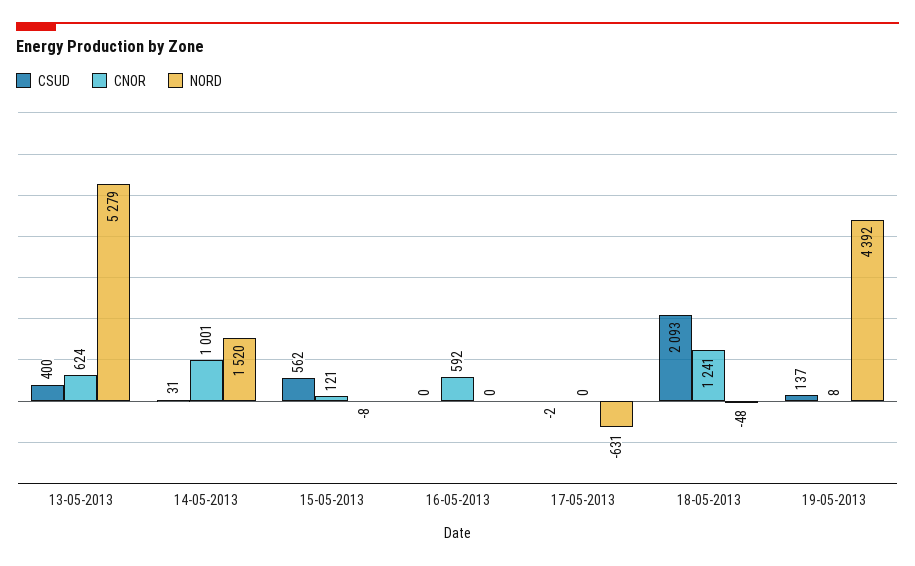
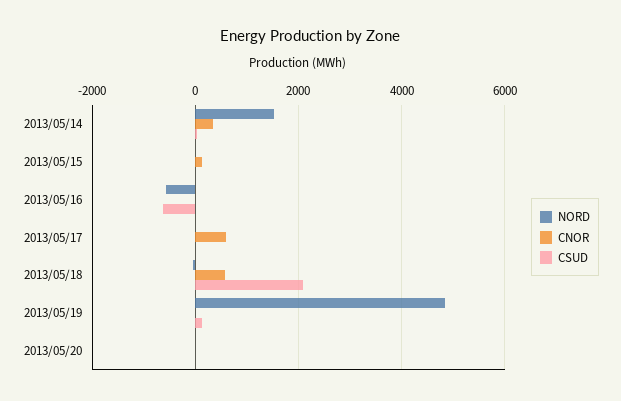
CSUD, 13-05-2013: 400 -> none
CNOR, 13-05-2013: 624 -> none
NORD, 13-05-2013: 5279 -> none
CNOR, 14-05-2013: 1001 -> 400
CSUD, 15-05-2013: 562 -> 0
CSUD, 16-05-2013: 0 -> -600
CNOR, 16-05-2013: 592 -> 0
NORD, 16-05-2013: 0 -> -600
CNOR, 17-05-2013: 0 -> 600
NORD, 17-05-2013: -631 -> 0
CNOR, 18-05-2013: 1241 -> 600
NORD, 19-05-2013: 4392 -> 4800
NORD, 2013/05/20: none -> 0
CNOR, 2013/05/20: none -> 0
CSUD, 2013/05/20: none -> 0

